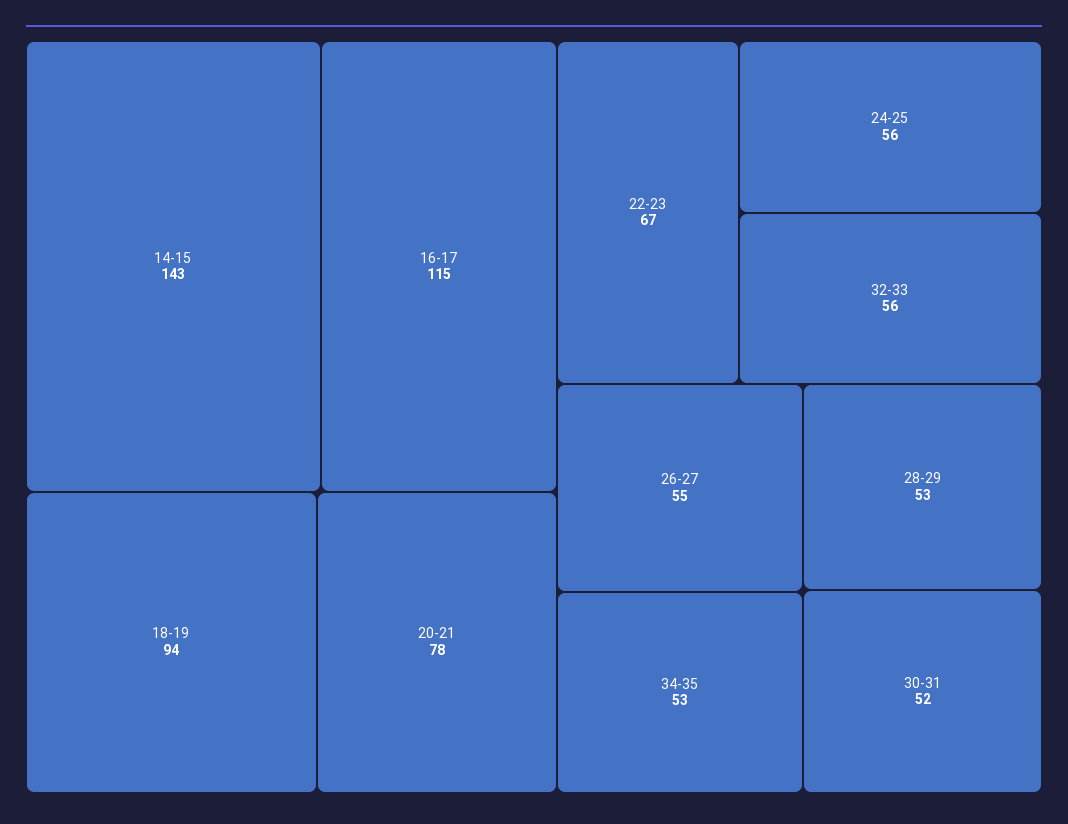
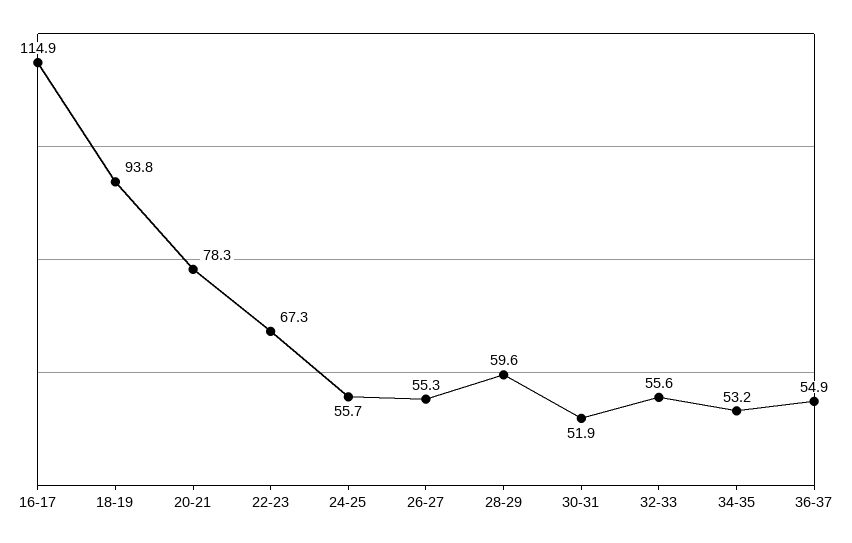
14-15: 143 -> none
28-29: 53 -> 59.6
36-37: none -> 54.9

